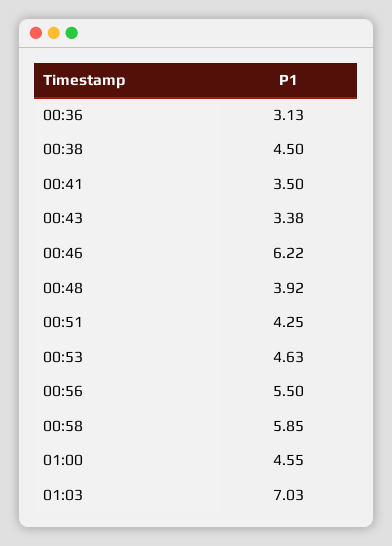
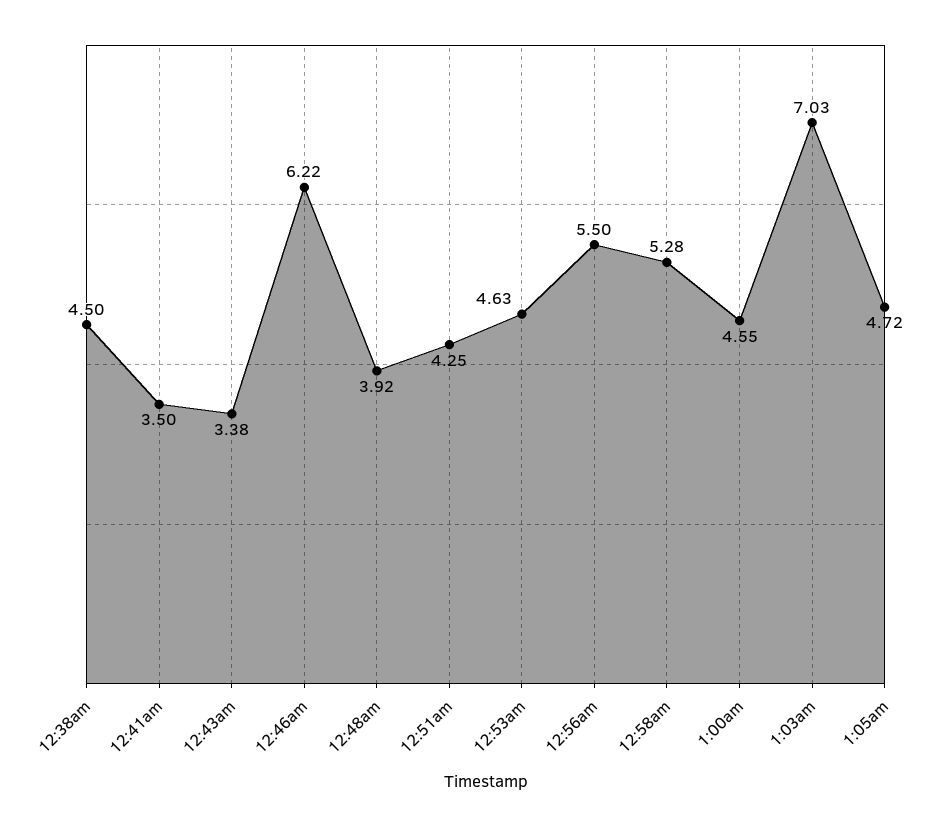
00:36: 3.13 -> none
00:58: 5.85 -> 5.28
1:05am: none -> 4.72

